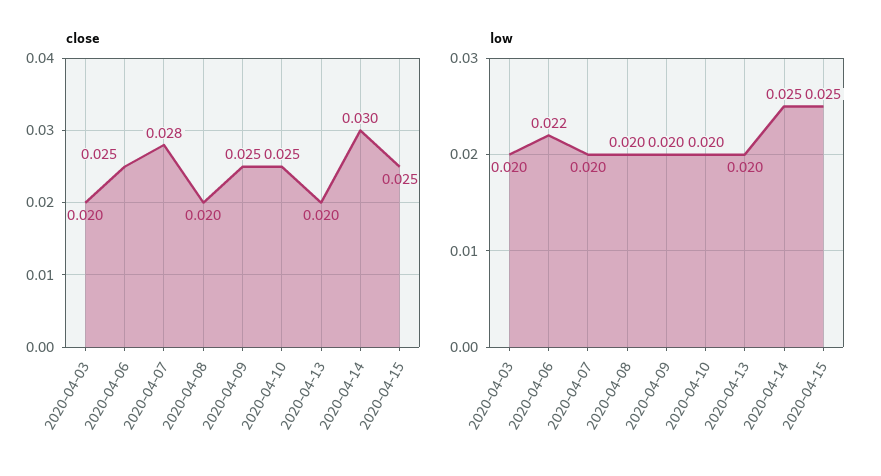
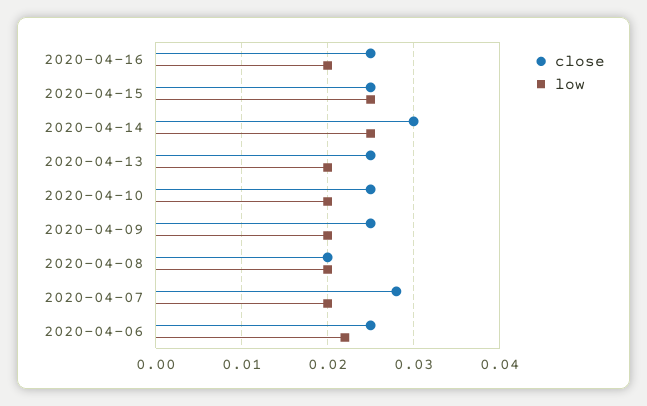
close, 2020-04-03: 0.02 -> none
close, 2020-04-13: 0.02 -> 0.025
low, 2020-04-03: 0.02 -> none
close, 2020-04-16: none -> 0.025
low, 2020-04-16: none -> 0.02

